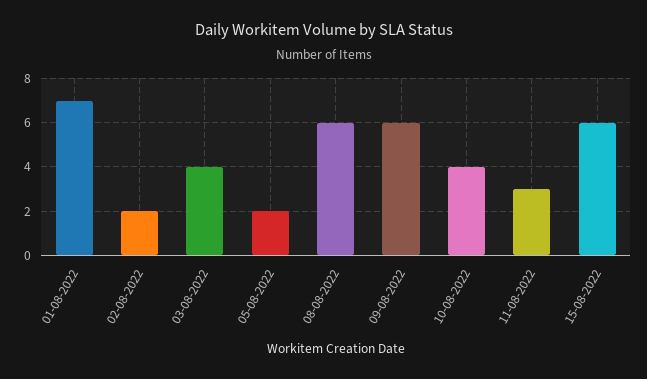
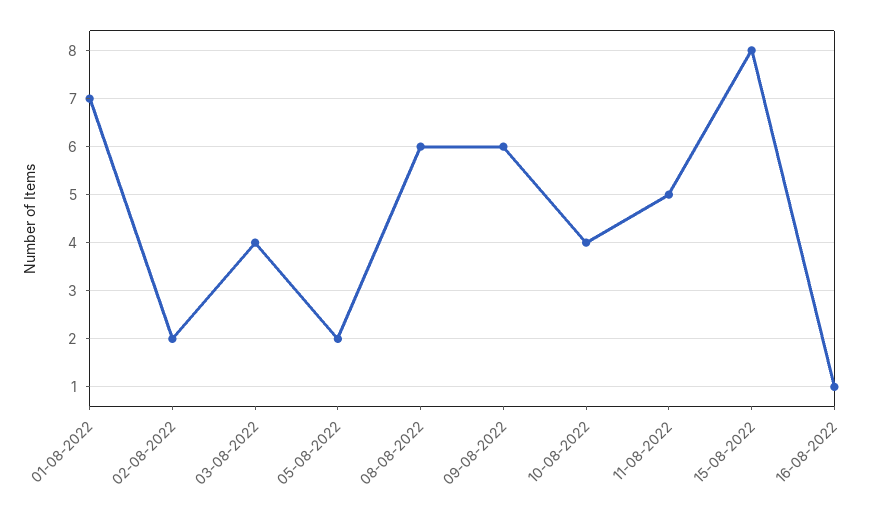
11-08-2022: 3 -> 5
15-08-2022: 6 -> 8
16-08-2022: none -> 1

